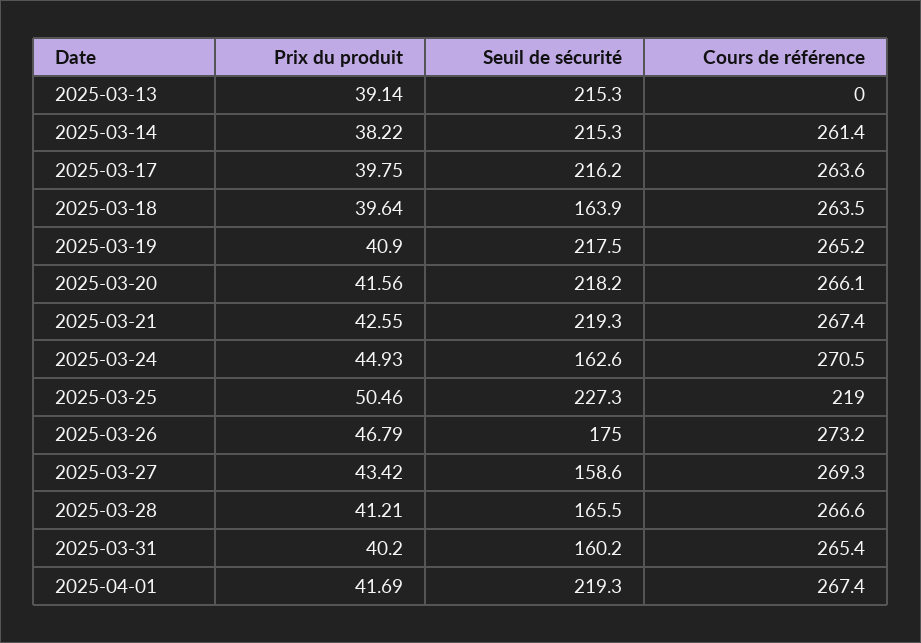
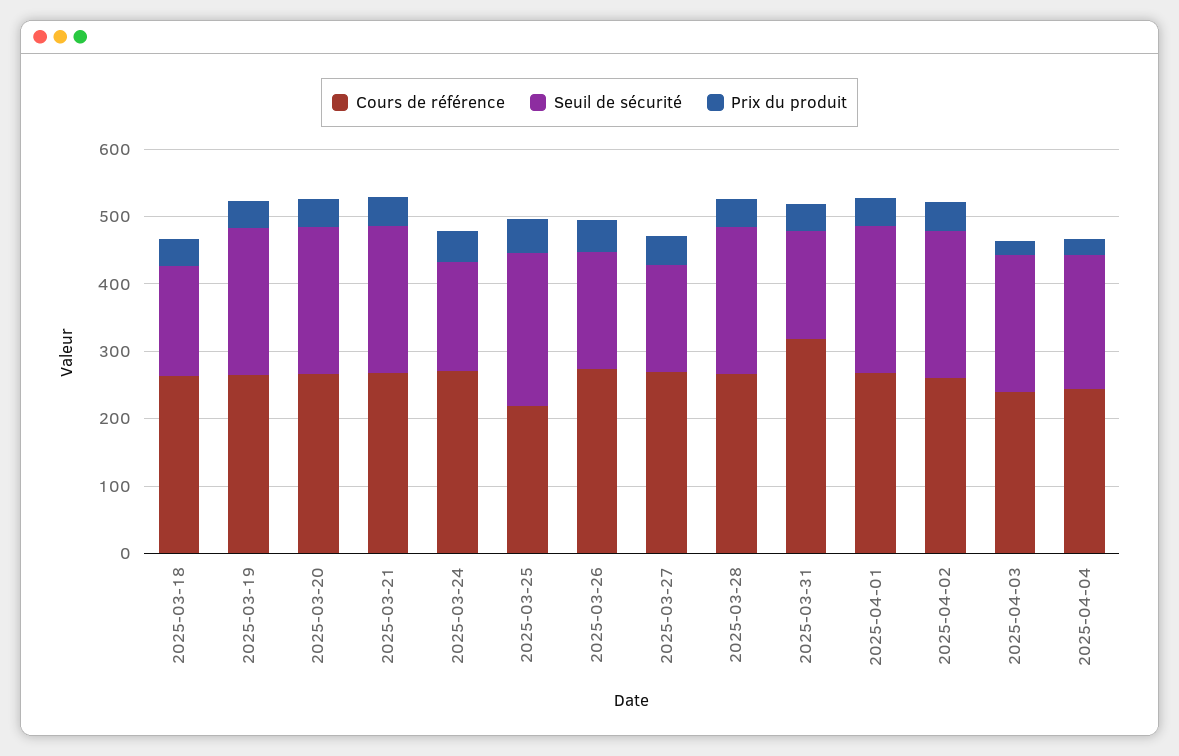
Prix du produit, 2025-03-13: 39.14 -> none
Seuil de sécurité, 2025-03-13: 215.3 -> none
Cours de référence, 2025-03-13: 0 -> none
Prix du produit, 2025-03-14: 38.22 -> none
Seuil de sécurité, 2025-03-14: 215.3 -> none
Cours de référence, 2025-03-14: 261.4 -> none
Prix du produit, 2025-03-17: 39.75 -> none
Seuil de sécurité, 2025-03-17: 216.2 -> none
Cours de référence, 2025-03-17: 263.6 -> none
Seuil de sécurité, 2025-03-28: 165.5 -> 220
Cours de référence, 2025-03-31: 265.4 -> 320
Cours de référence, 2025-04-02: none -> 260
Seuil de sécurité, 2025-04-02: none -> 220
Prix du produit, 2025-04-02: none -> 40
Cours de référence, 2025-04-03: none -> 240
Seuil de sécurité, 2025-04-03: none -> 200
Prix du produit, 2025-04-03: none -> 20
Cours de référence, 2025-04-04: none -> 240
Seuil de sécurité, 2025-04-04: none -> 200
Prix du produit, 2025-04-04: none -> 20

